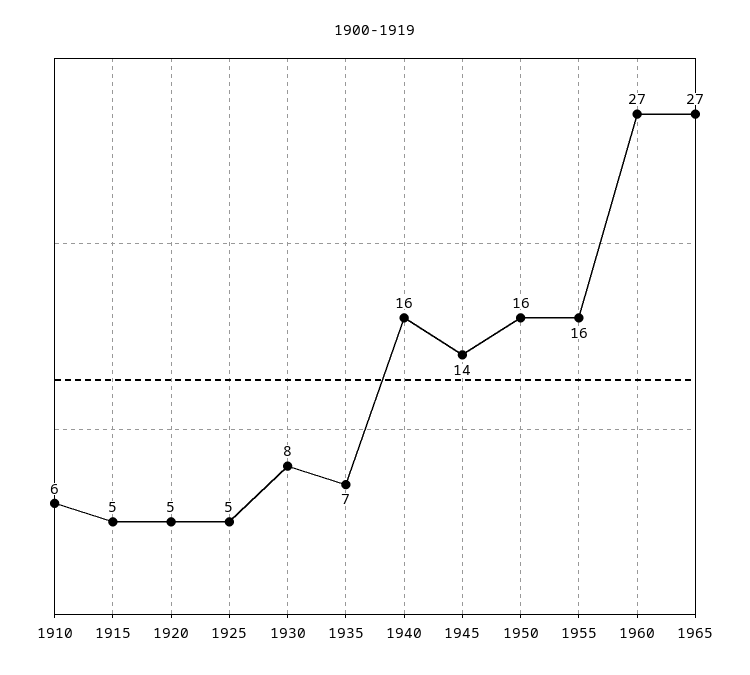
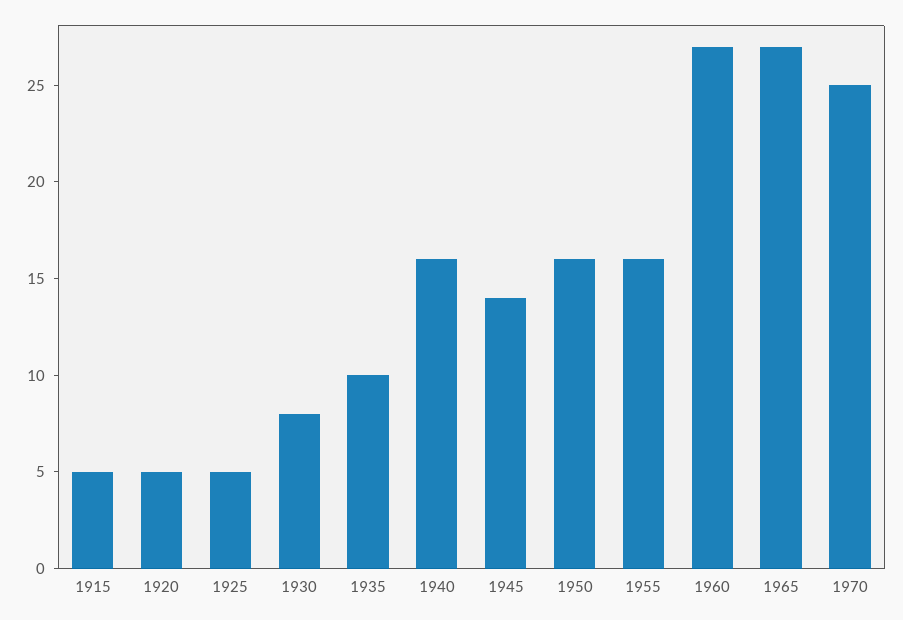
1910: 6 -> none
1935: 7 -> 10
1970: none -> 25

